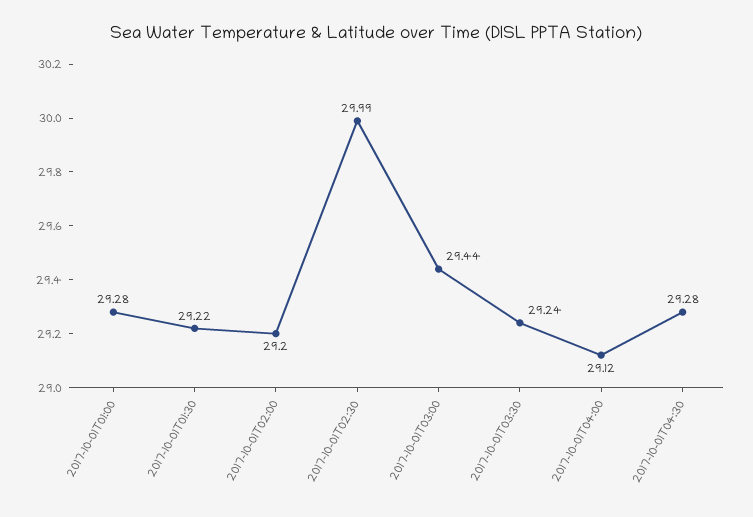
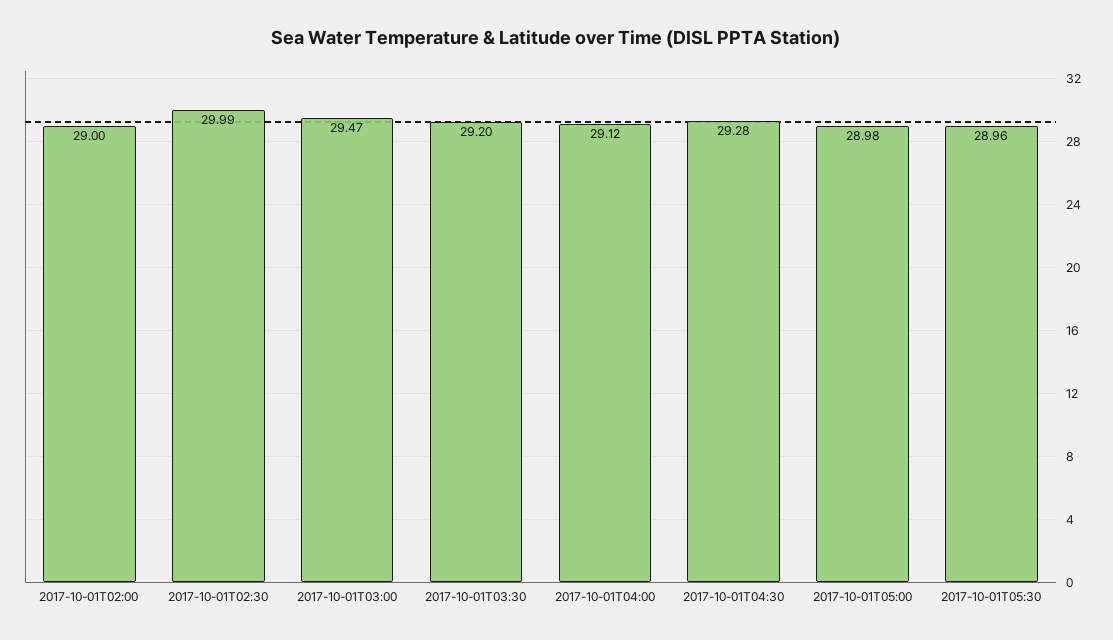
2017-10-01T01:00: 29.28 -> none
2017-10-01T01:30: 29.22 -> none
2017-10-01T02:00: 29.2 -> 29
2017-10-01T03:00: 29.44 -> 29.47
2017-10-01T03:30: 29.24 -> 29.2
2017-10-01T05:00: none -> 28.98
2017-10-01T05:30: none -> 28.96

